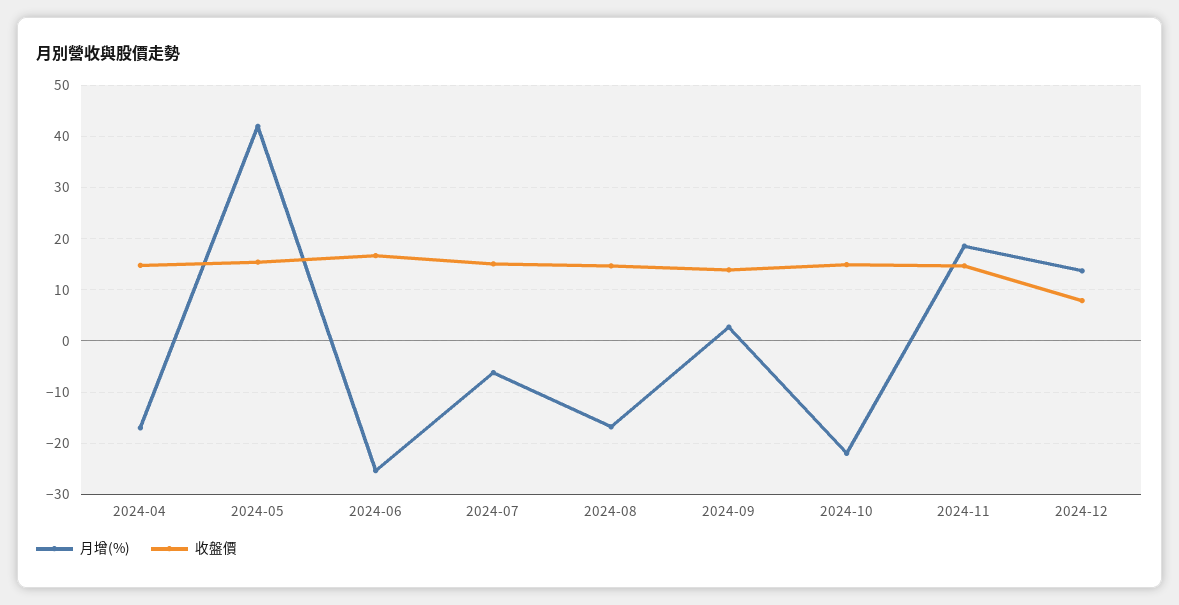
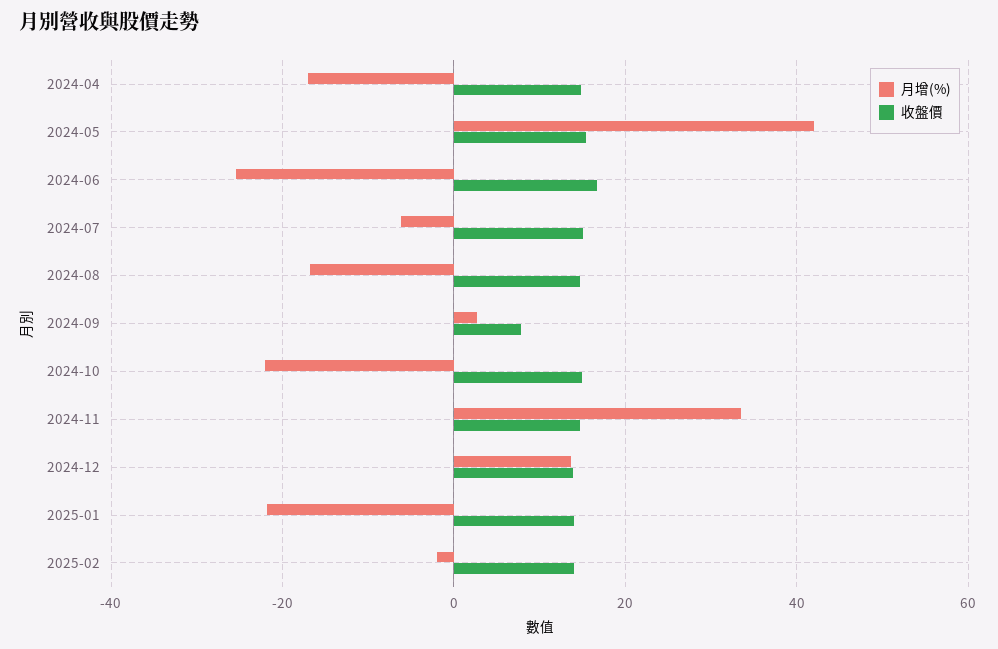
收盤價, 2024-09: 14 -> 8
月增(%), 2024-11: 18 -> 34
收盤價, 2024-12: 8 -> 14
月增(%), 2025-01: none -> -22
收盤價, 2025-01: none -> 14
月增(%), 2025-02: none -> -2
收盤價, 2025-02: none -> 14

